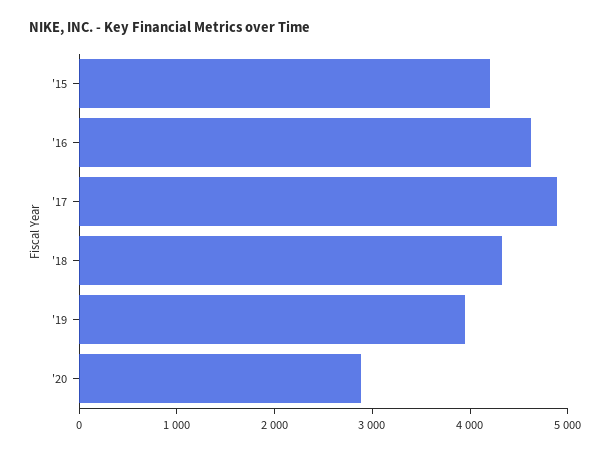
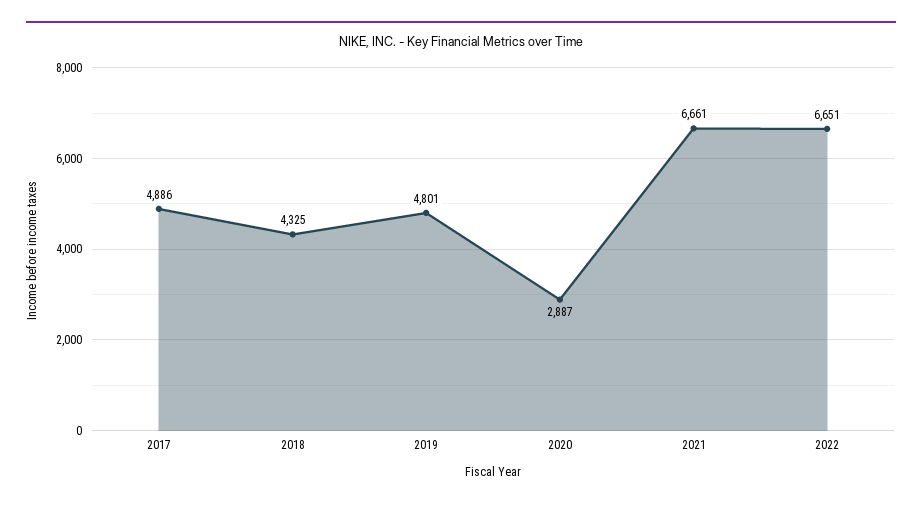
'15: 4200 -> none
'16: 4600 -> none
'19: 4000 -> 4801
2021: none -> 6661
2022: none -> 6651

